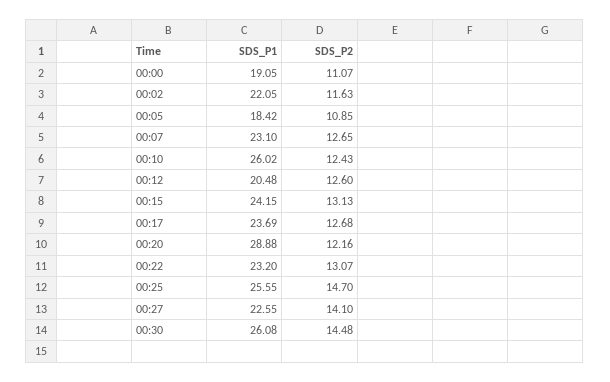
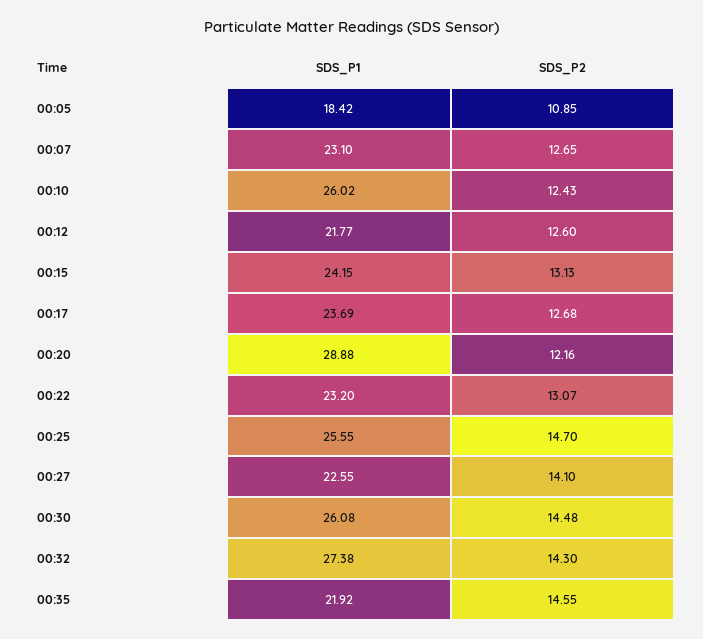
SDS_P1, 00:00: 19.05 -> none
SDS_P2, 00:00: 11.07 -> none
SDS_P1, 00:02: 22.05 -> none
SDS_P2, 00:02: 11.63 -> none
SDS_P1, 00:12: 20.48 -> 21.77
SDS_P1, 00:32: none -> 27.38
SDS_P2, 00:32: none -> 14.3
SDS_P1, 00:35: none -> 21.92
SDS_P2, 00:35: none -> 14.55

